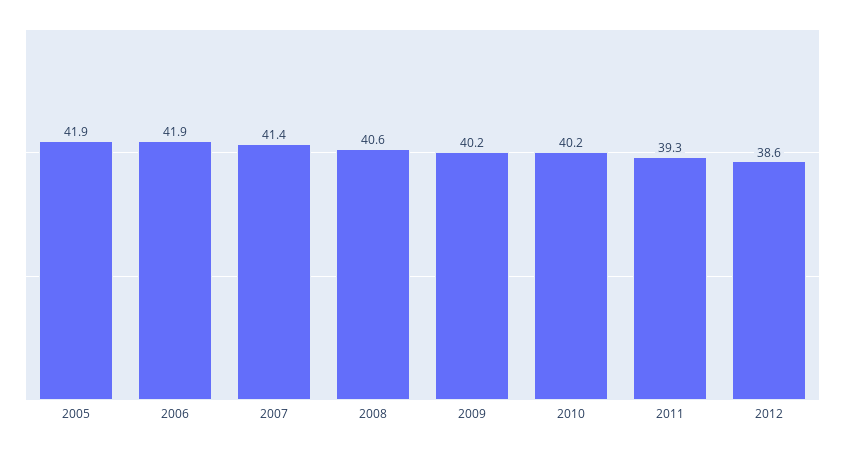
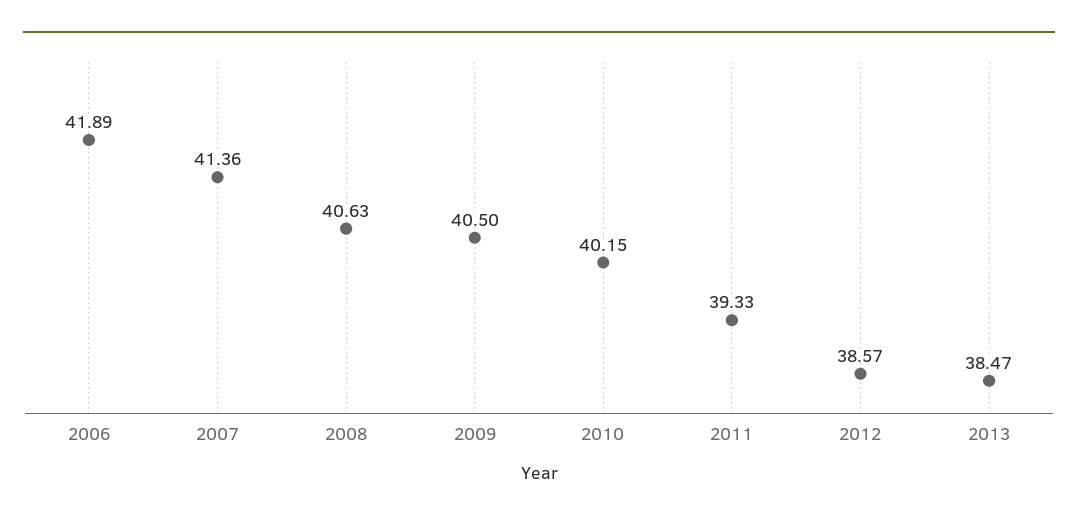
2005: 41.9 -> none
2009: 40.2 -> 40.5
2013: none -> 38.47

